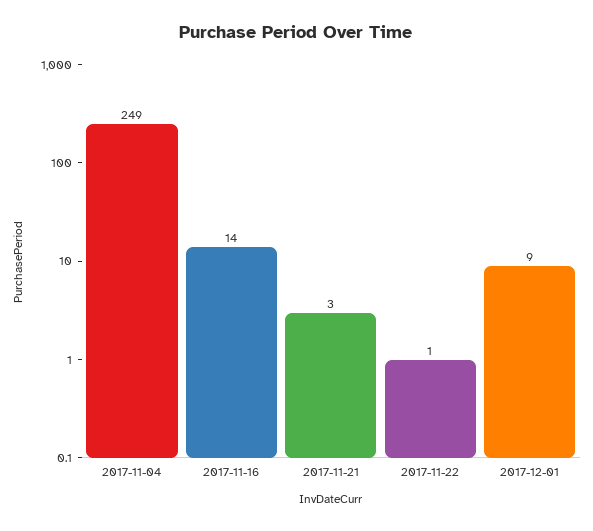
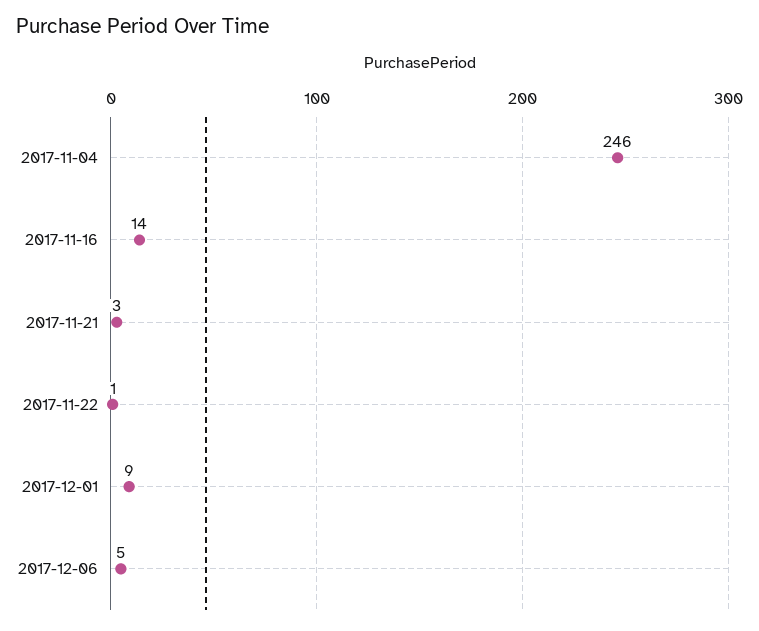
2017-11-04: 249 -> 246
2017-12-06: none -> 5

